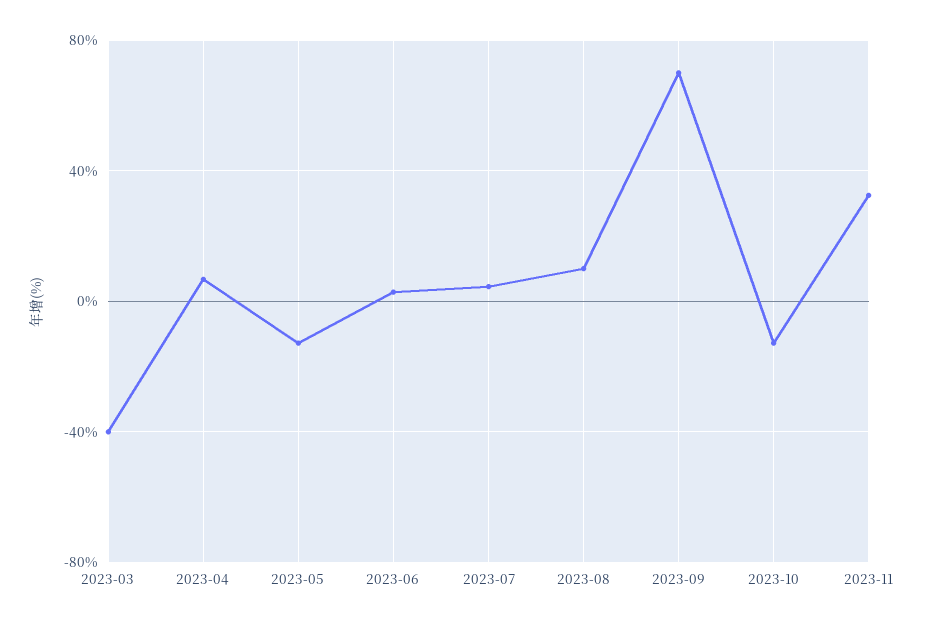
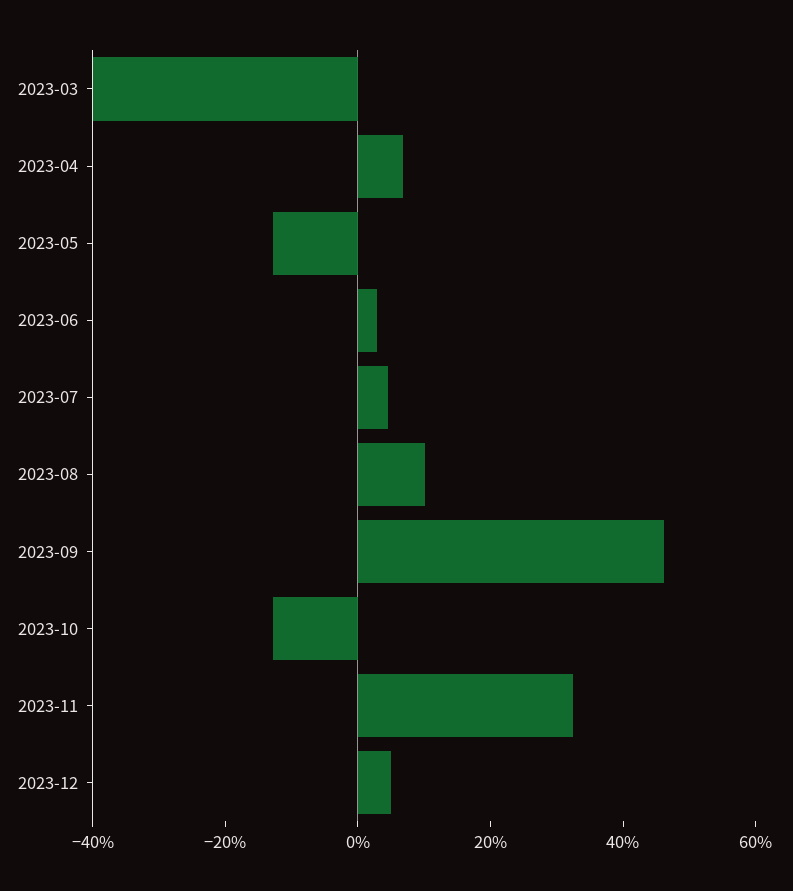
2023-09: 70 -> 45
2023-12: none -> 5

